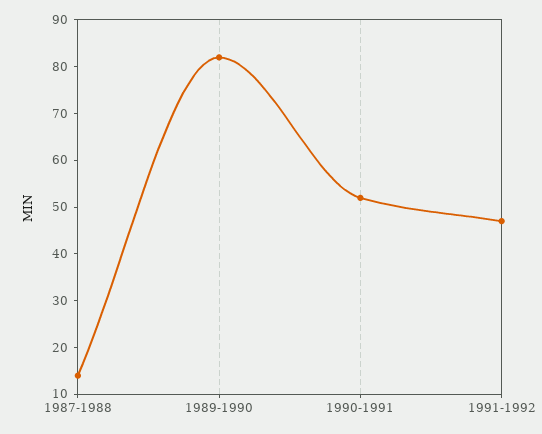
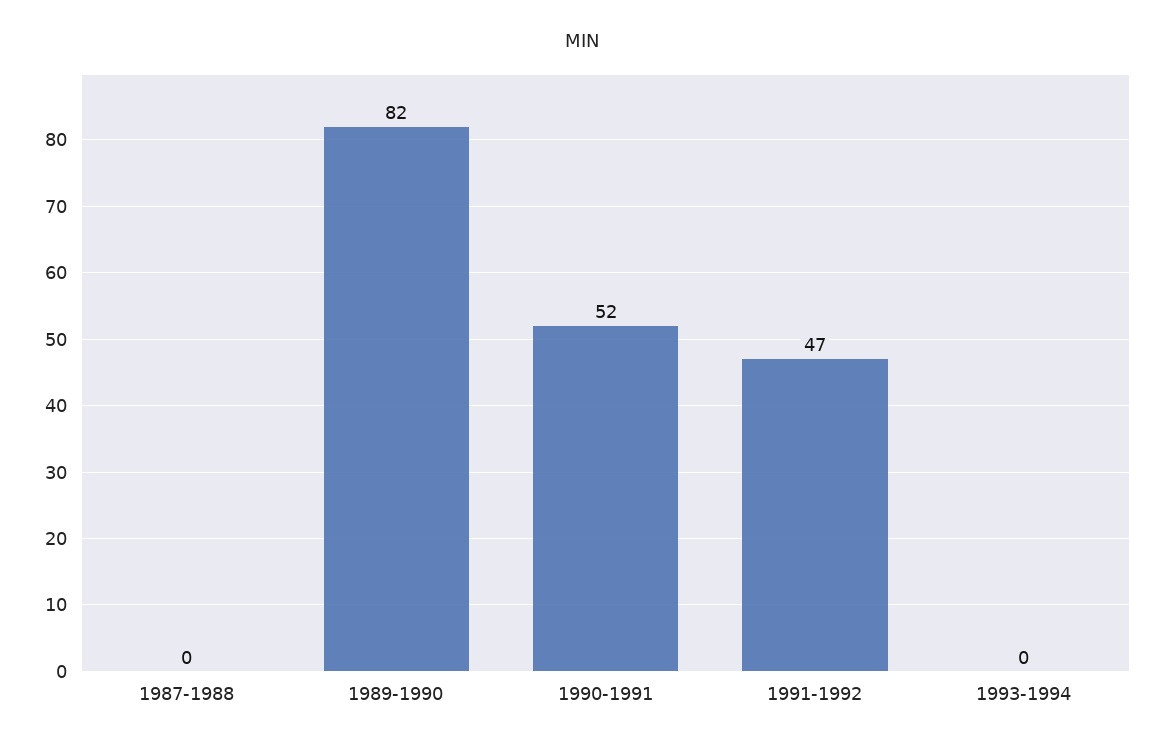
1987-1988: 15 -> 0
1993-1994: none -> 0

